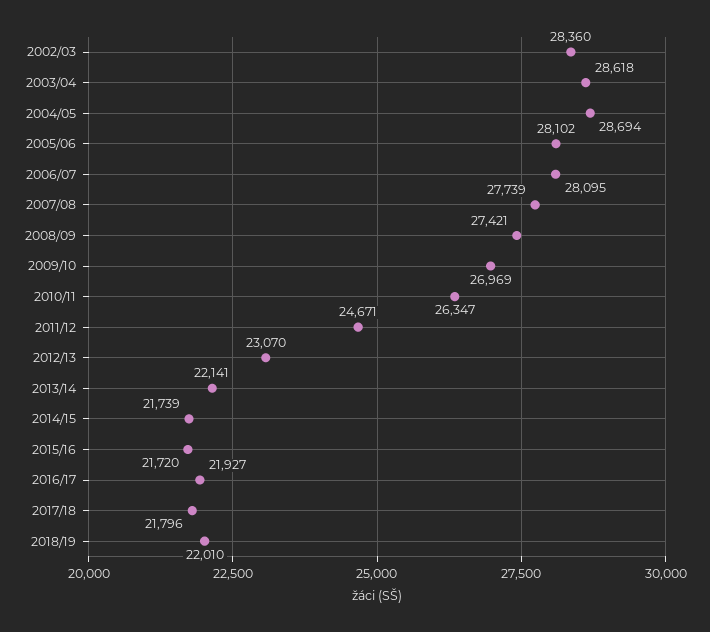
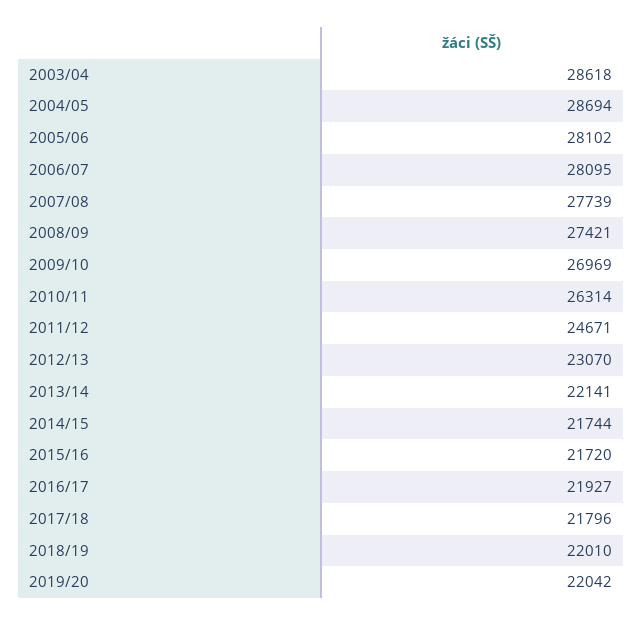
2002/03: 28360 -> none
2010/11: 26347 -> 26314
2014/15: 21739 -> 21744
2019/20: none -> 22042

